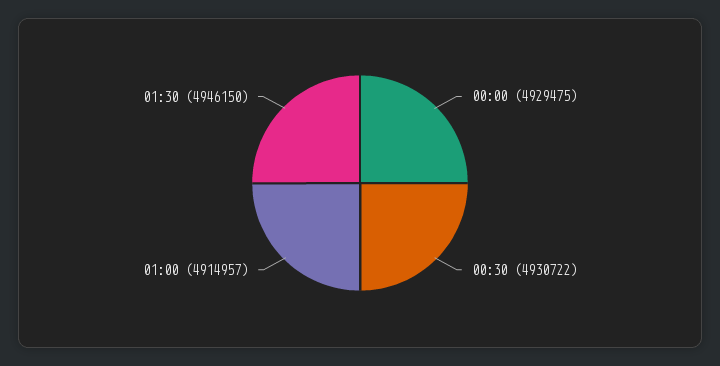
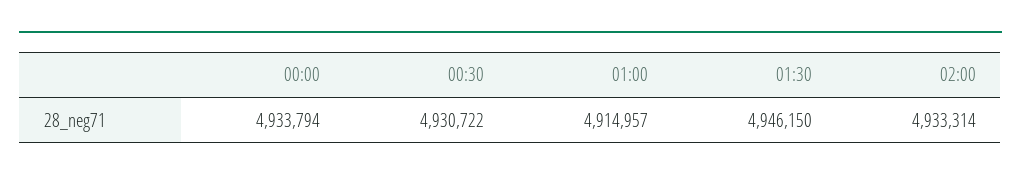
00:00: 4929475 -> 4933794
02:00: none -> 4933314

